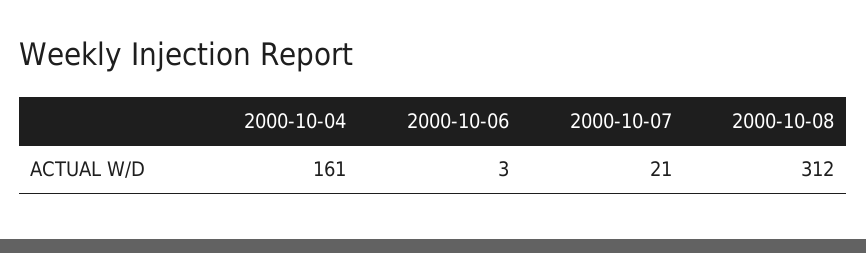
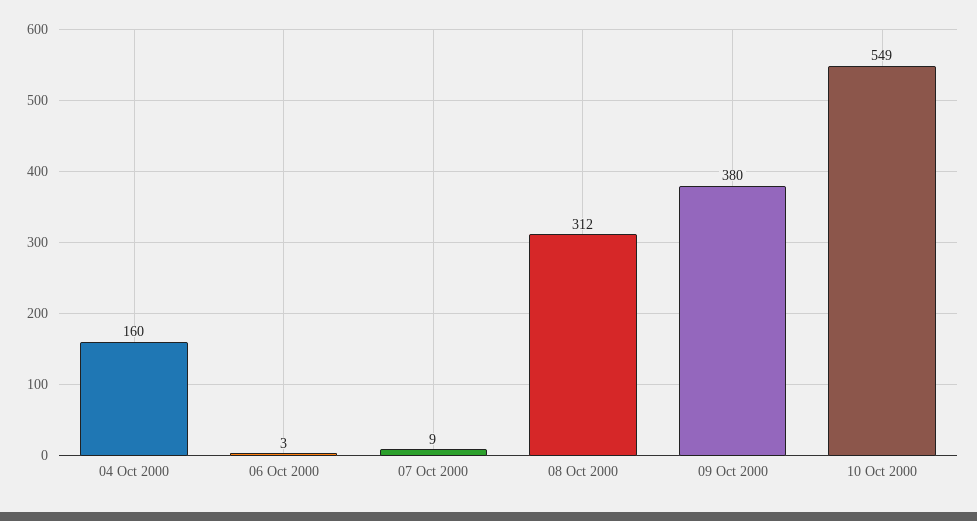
2000-10-04: 161 -> 160
2000-10-07: 21 -> 9
09 Oct 2000: none -> 380
10 Oct 2000: none -> 549

